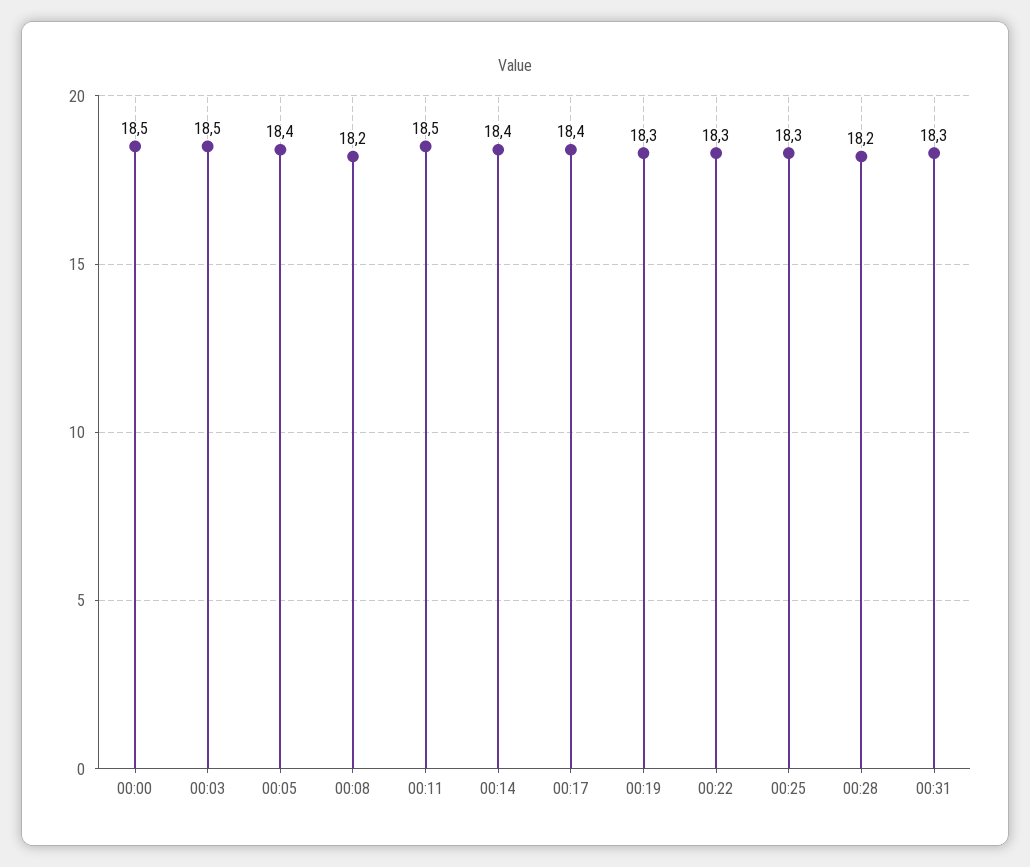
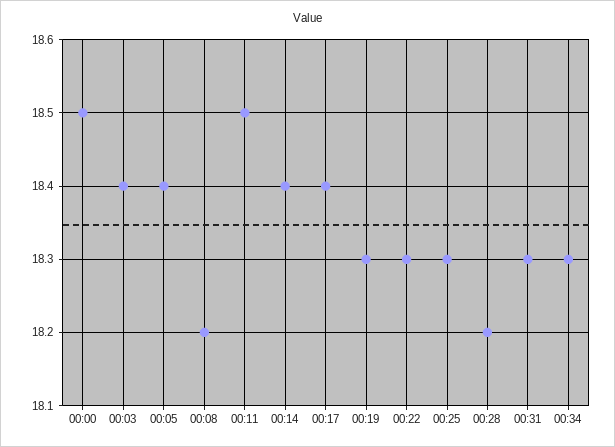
00:03: 18.5 -> 18.4
00:34: none -> 18.3

